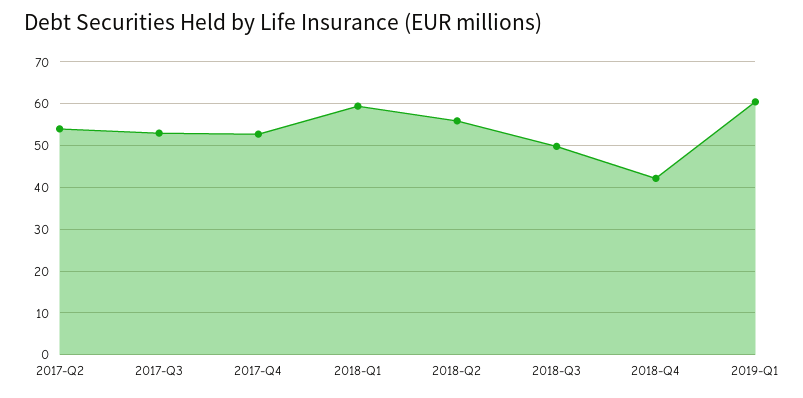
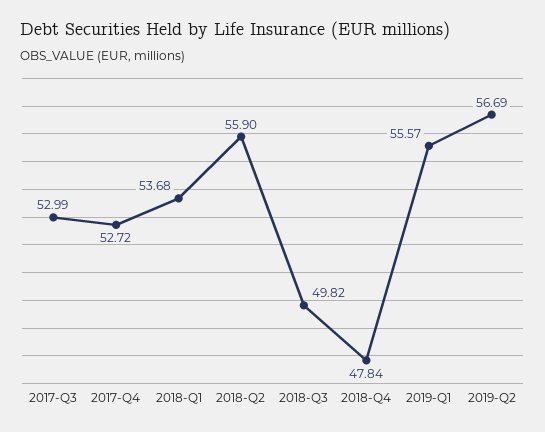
2017-Q2: 54 -> none
2018-Q1: 60 -> 53.68
2018-Q4: 42 -> 47.84
2019-Q1: 60 -> 55.57
2019-Q2: none -> 56.69

